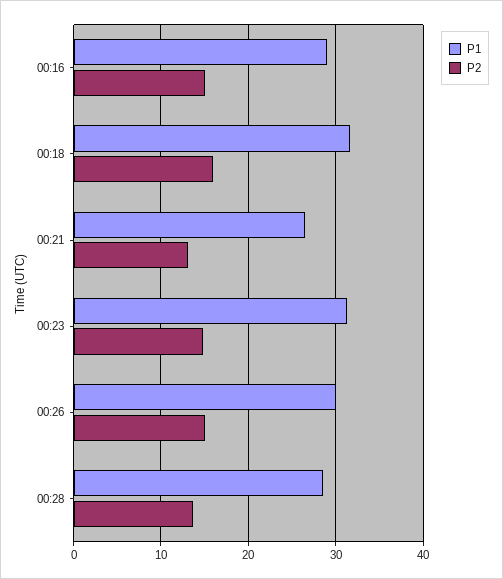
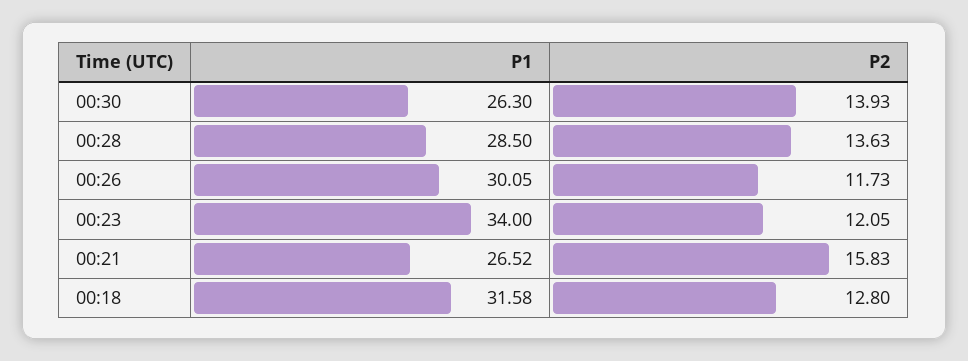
P1, 00:16: 29 -> none
P2, 00:16: 15 -> none
P2, 00:18: 16 -> 12.8
P2, 00:21: 13 -> 15.83
P1, 00:23: 31 -> 34
P2, 00:23: 15 -> 12.05
P2, 00:26: 15 -> 11.73
P1, 00:30: none -> 26.3
P2, 00:30: none -> 13.93

